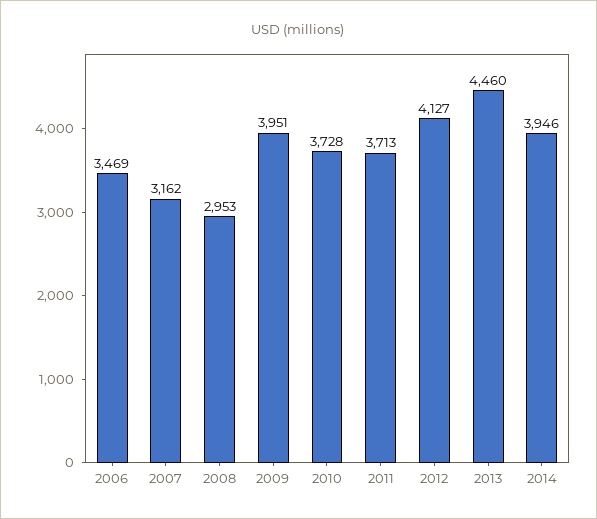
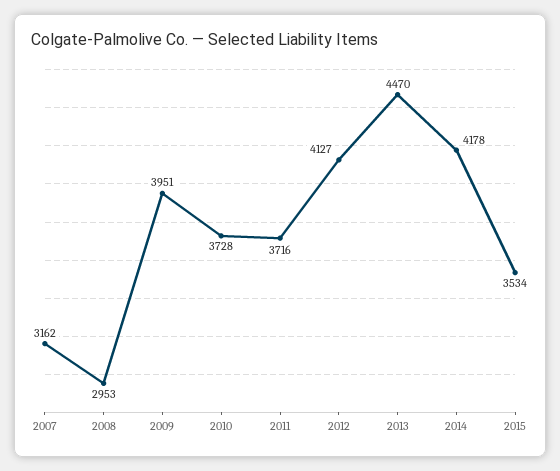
2006: 3469 -> none
2011: 3713 -> 3716
2013: 4460 -> 4470
2014: 3946 -> 4178
2015: none -> 3534

